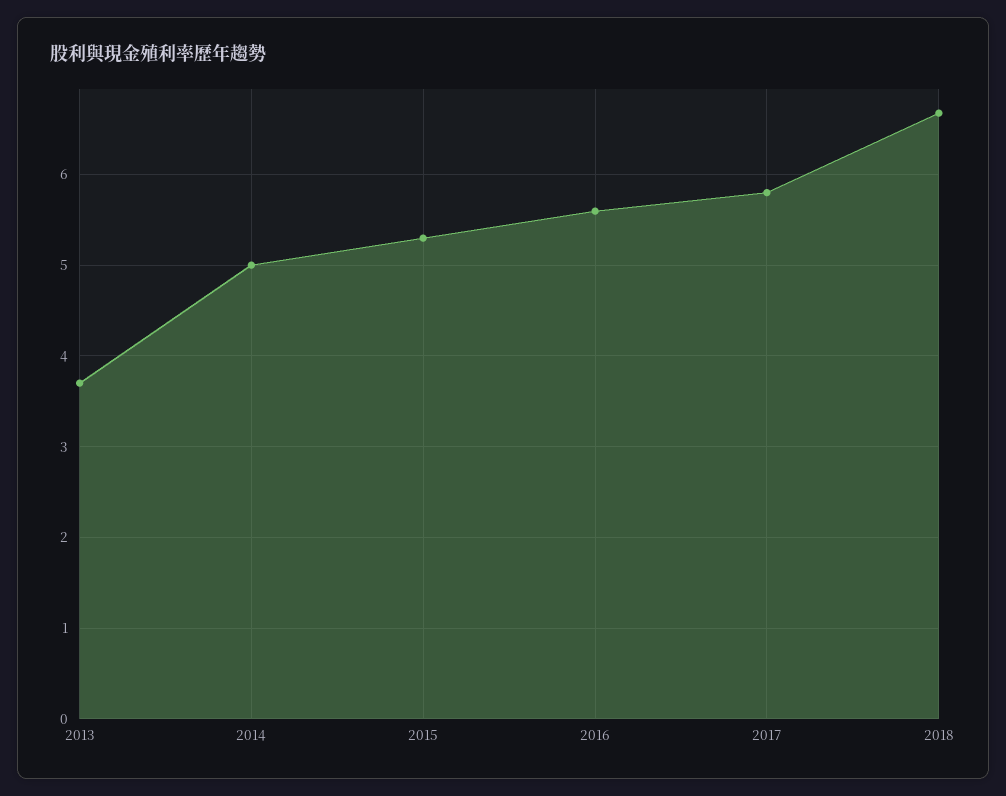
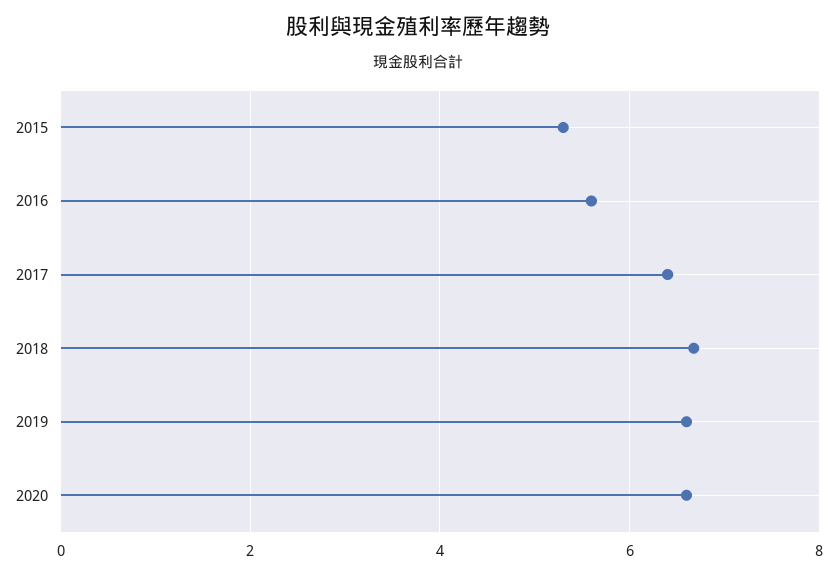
2013: 3.7 -> none
2014: 5 -> none
2017: 5.8 -> 6.4
2019: none -> 6.6
2020: none -> 6.6

